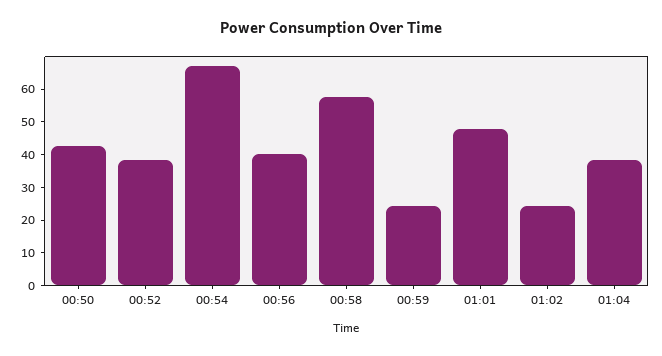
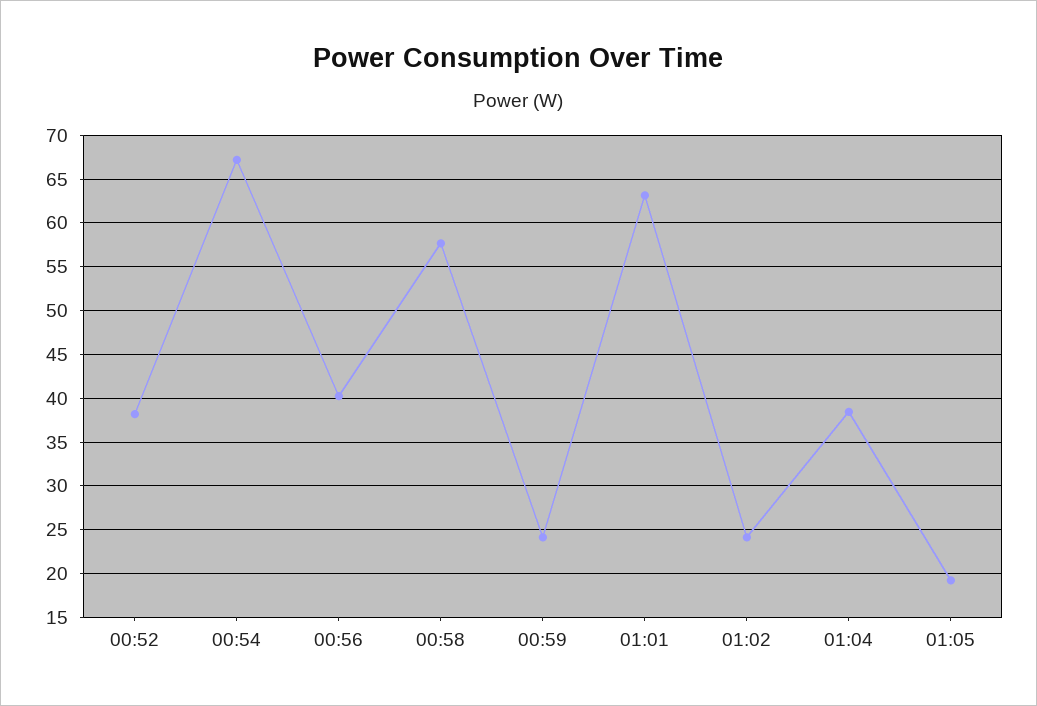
00:50: 42.5 -> none
01:01: 47.5 -> 63
01:05: none -> 19

